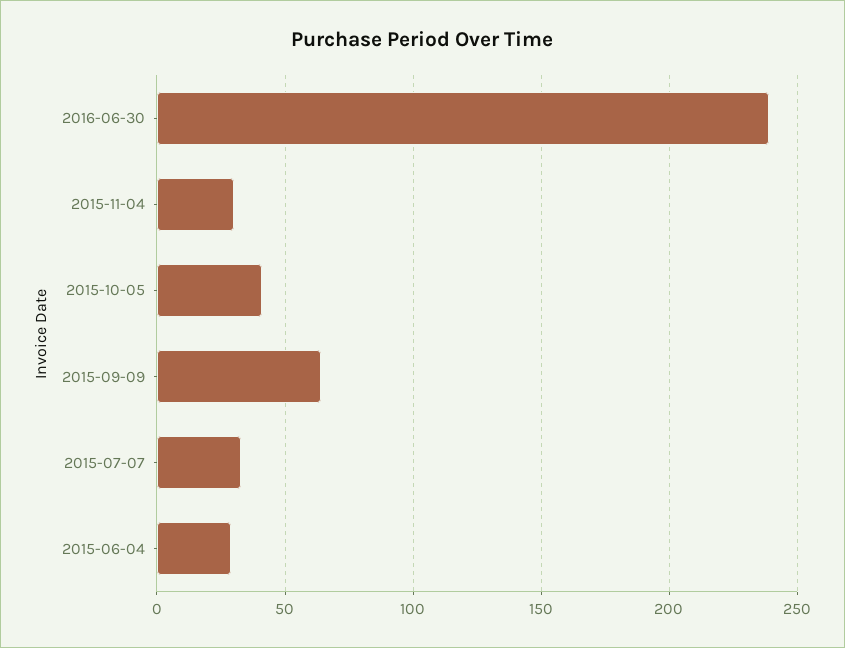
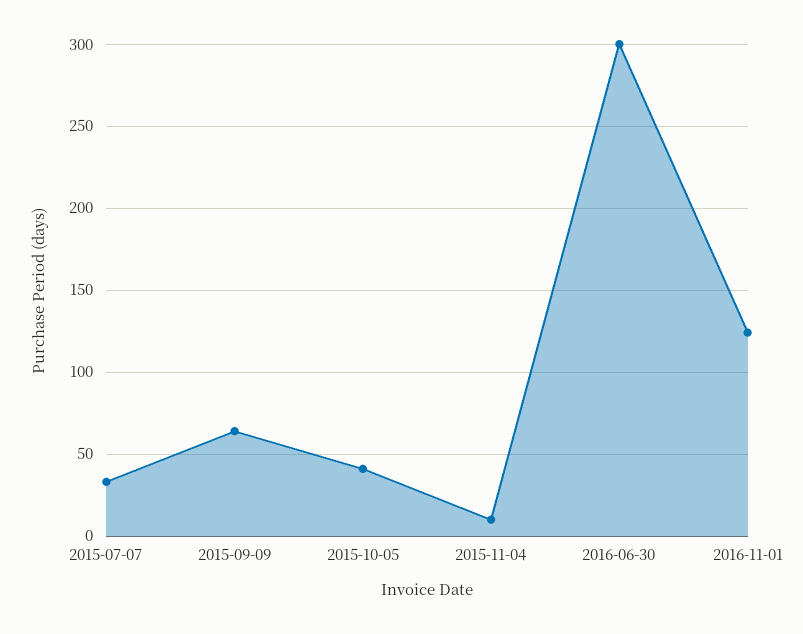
2016-06-30: 240 -> 300
2015-11-04: 30 -> 10
2015-06-04: 30 -> none
2016-11-01: none -> 125

